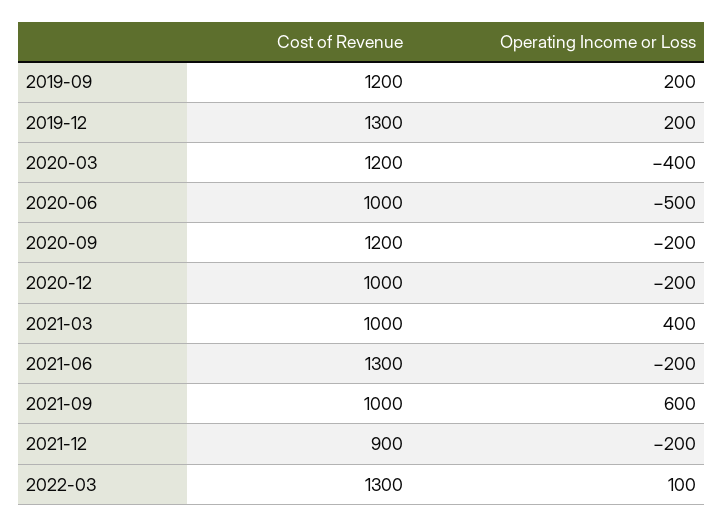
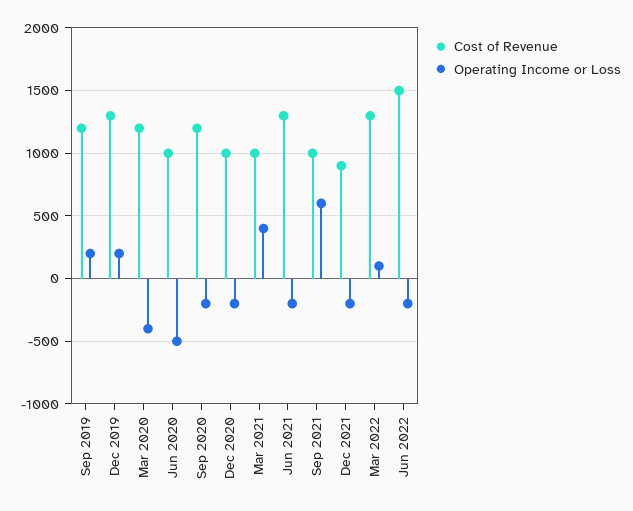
Cost of Revenue, Jun 2022: none -> 1500
Operating Income or Loss, Jun 2022: none -> -200

